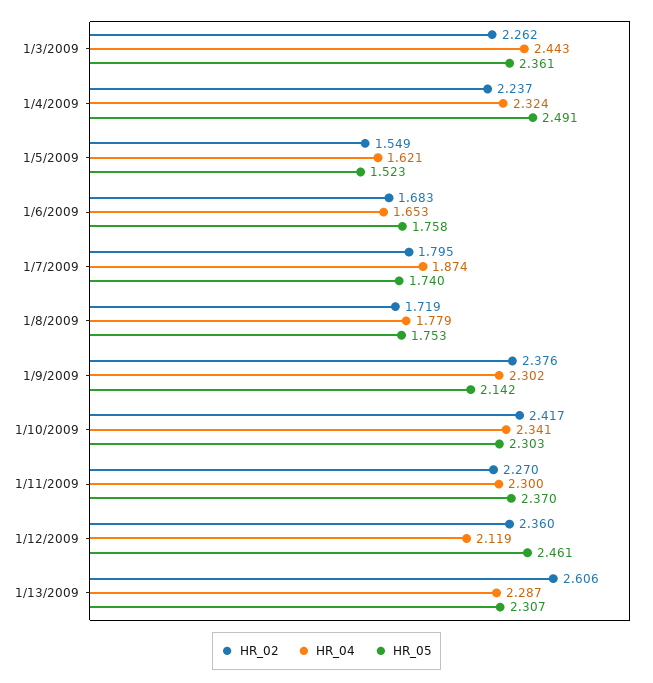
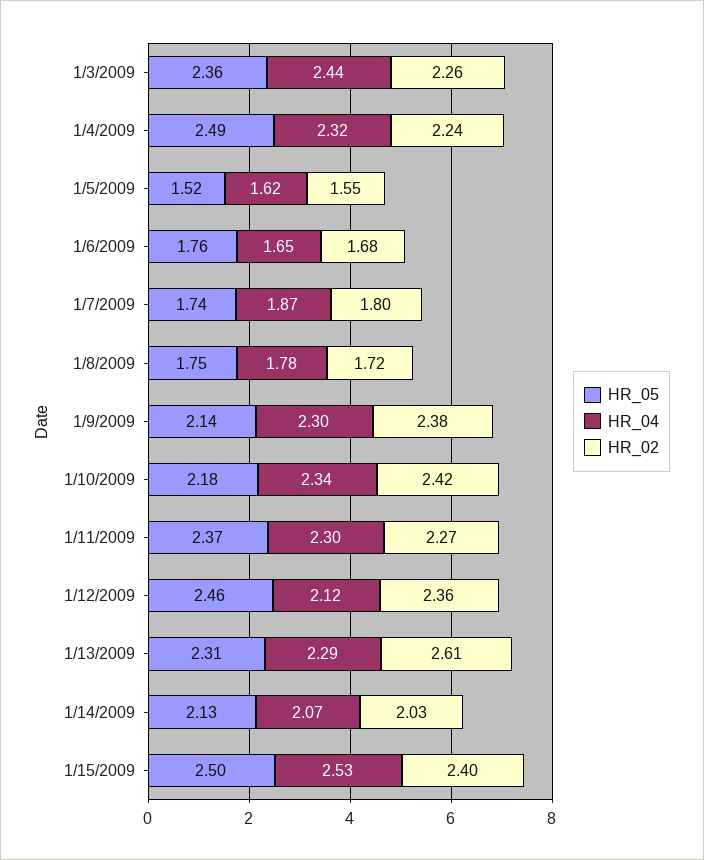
HR_05, 1/10/2009: 2.303 -> 2.18
HR_05, 1/14/2009: none -> 2.13
HR_04, 1/14/2009: none -> 2.07
HR_02, 1/14/2009: none -> 2.03
HR_05, 1/15/2009: none -> 2.5
HR_04, 1/15/2009: none -> 2.53
HR_02, 1/15/2009: none -> 2.4

